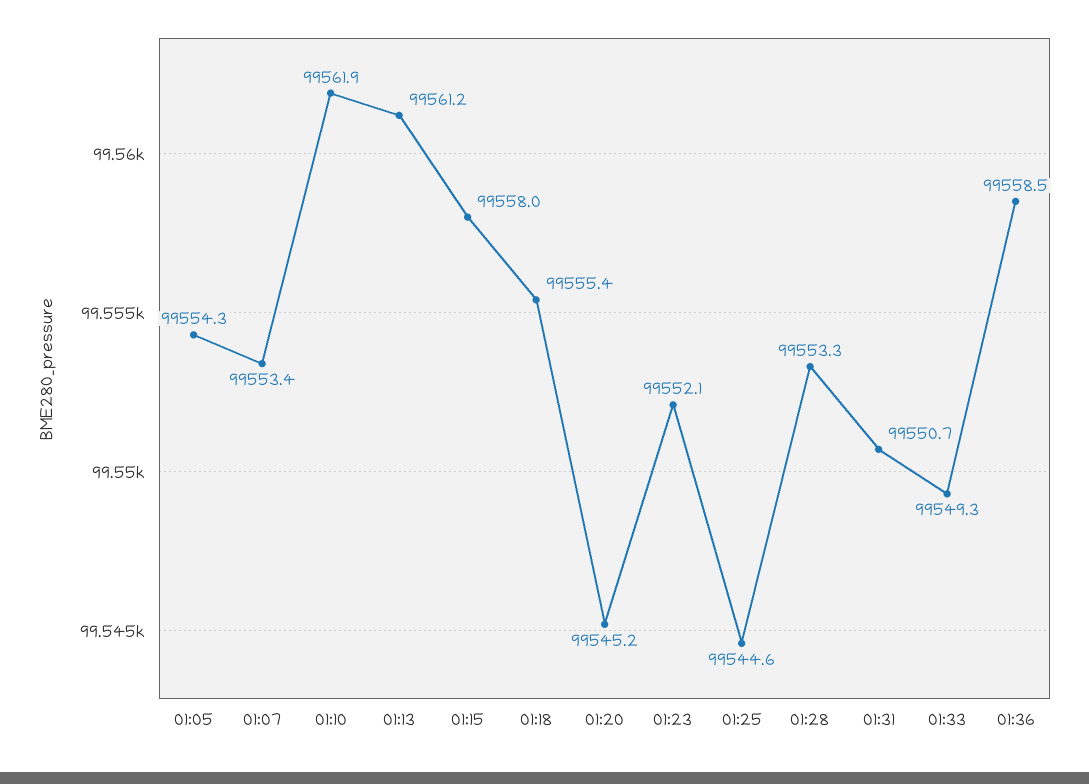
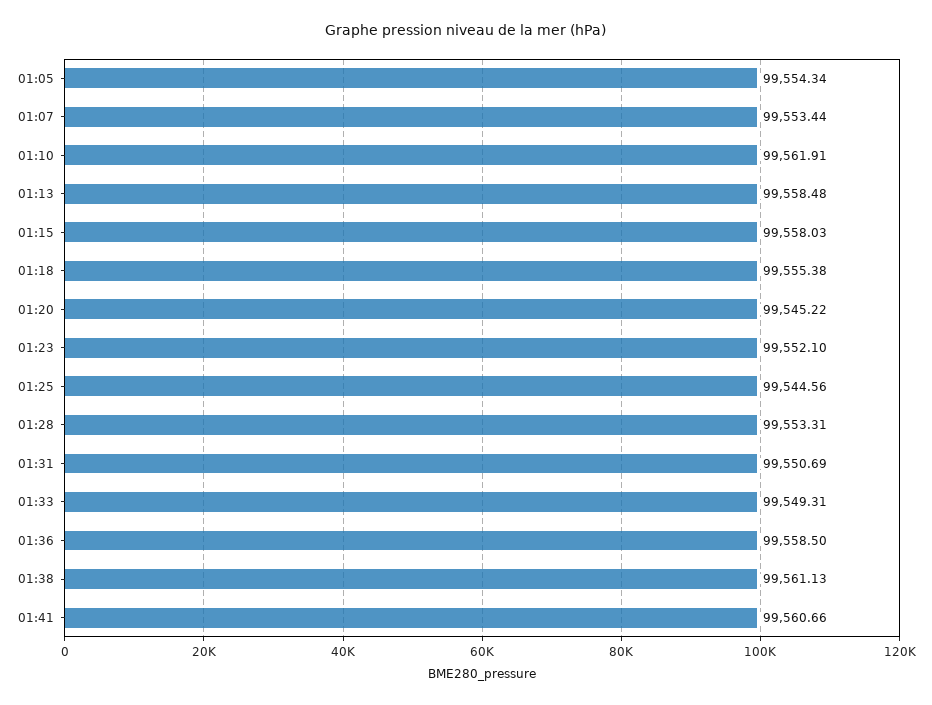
01:13: 99561.2 -> 99558.48
01:38: none -> 99561.13
01:41: none -> 99560.66

